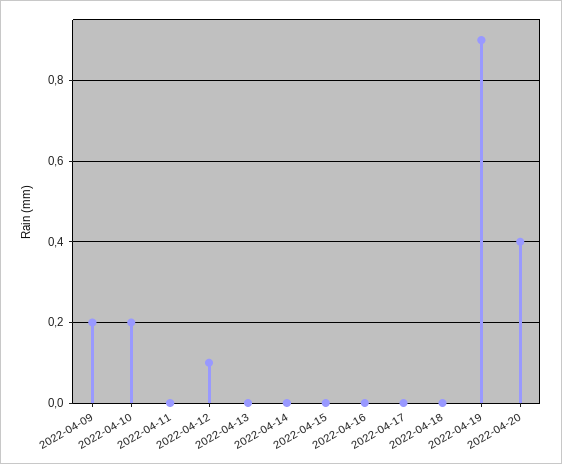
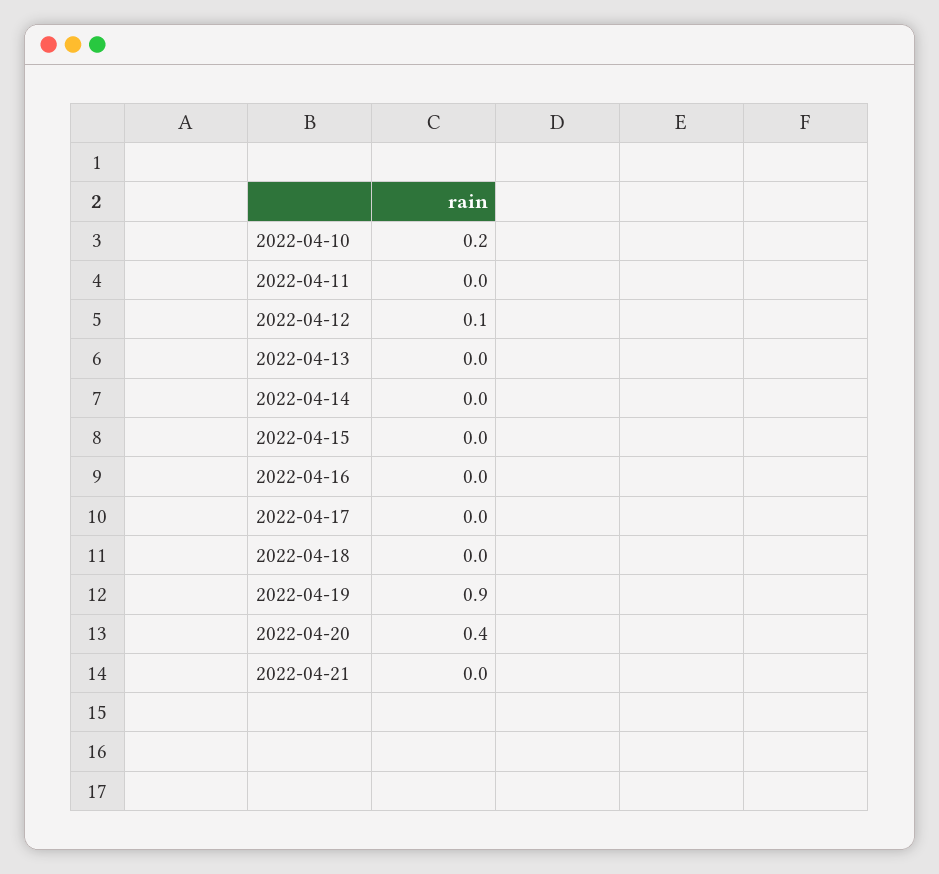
2022-04-09: 0.2 -> none
2022-04-21: none -> 0

